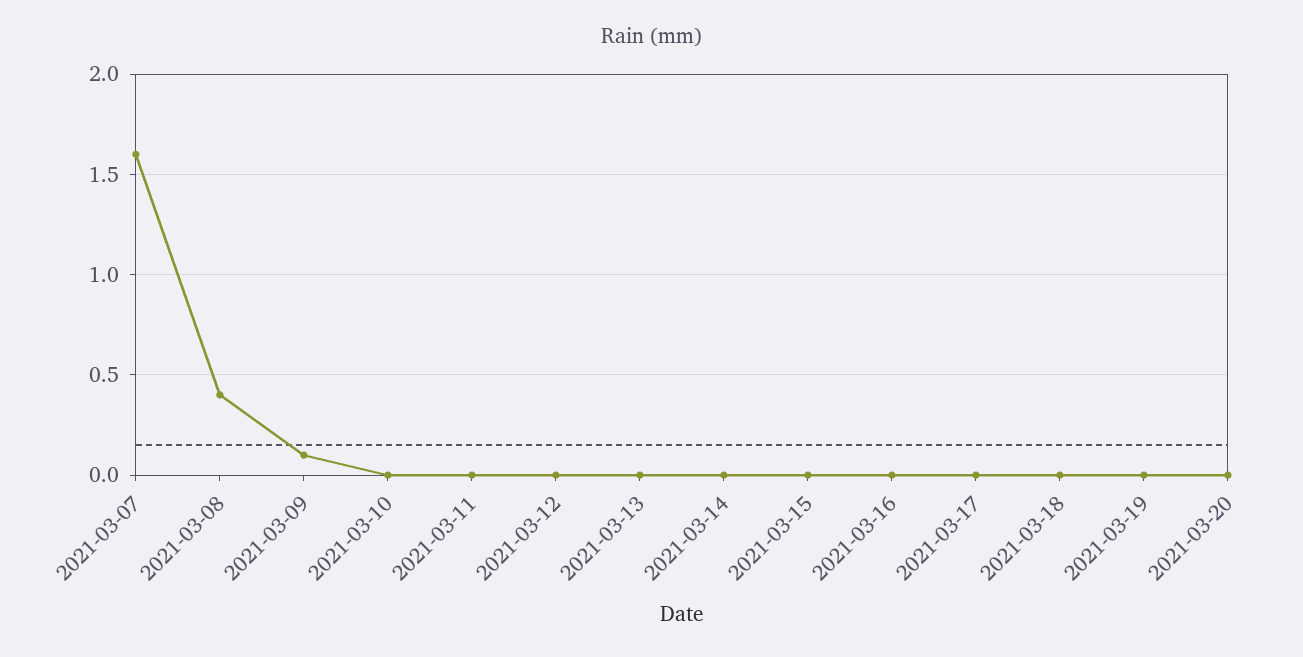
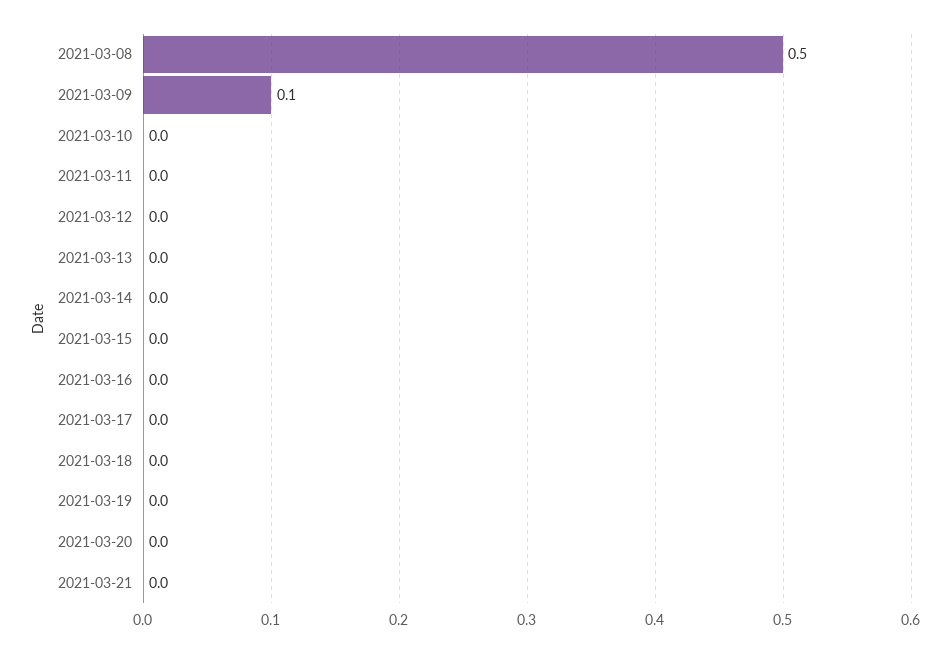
2021-03-07: 1.6 -> none
2021-03-08: 0.4 -> 0.5
2021-03-21: none -> 0

